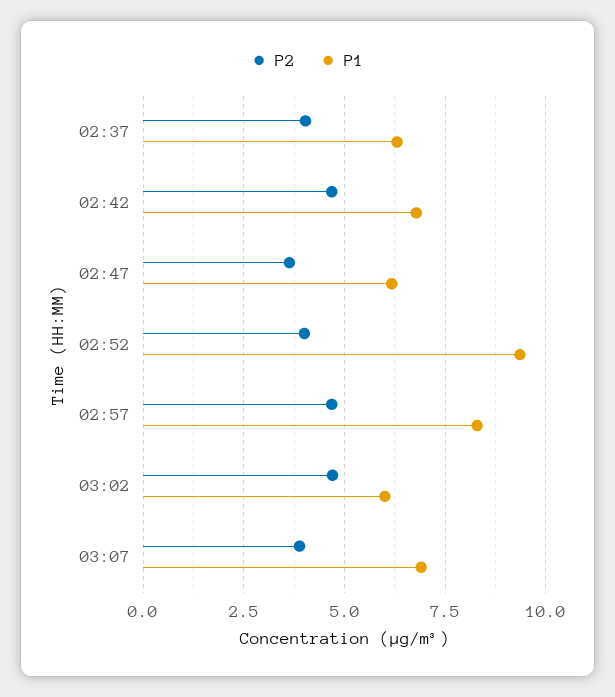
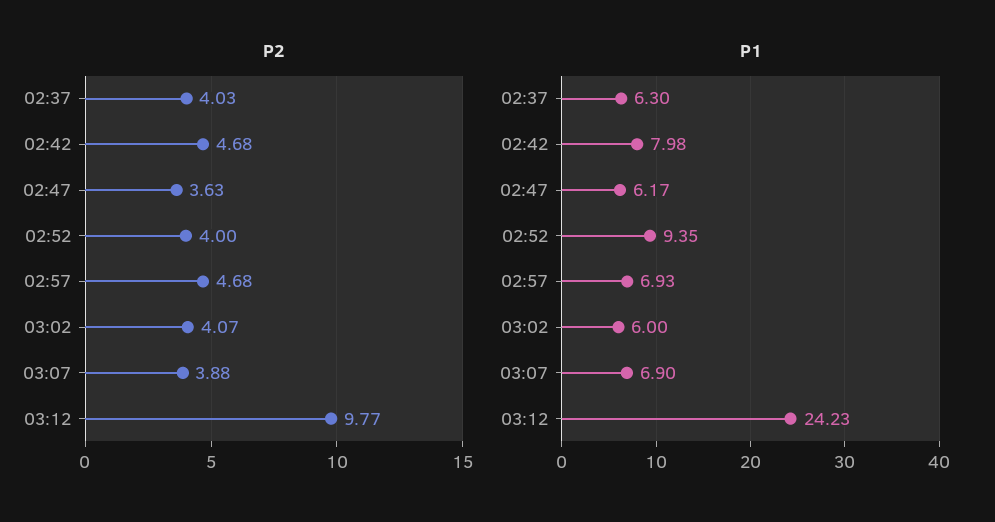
P1, 02:42: 6.75 -> 7.98
P1, 02:57: 8.25 -> 6.93
P2, 03:02: 4.75 -> 4.07
P2, 03:12: none -> 9.77
P1, 03:12: none -> 24.23

